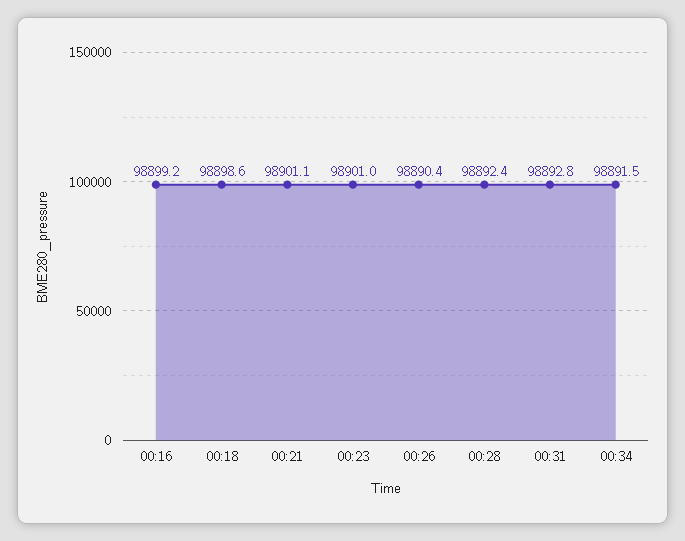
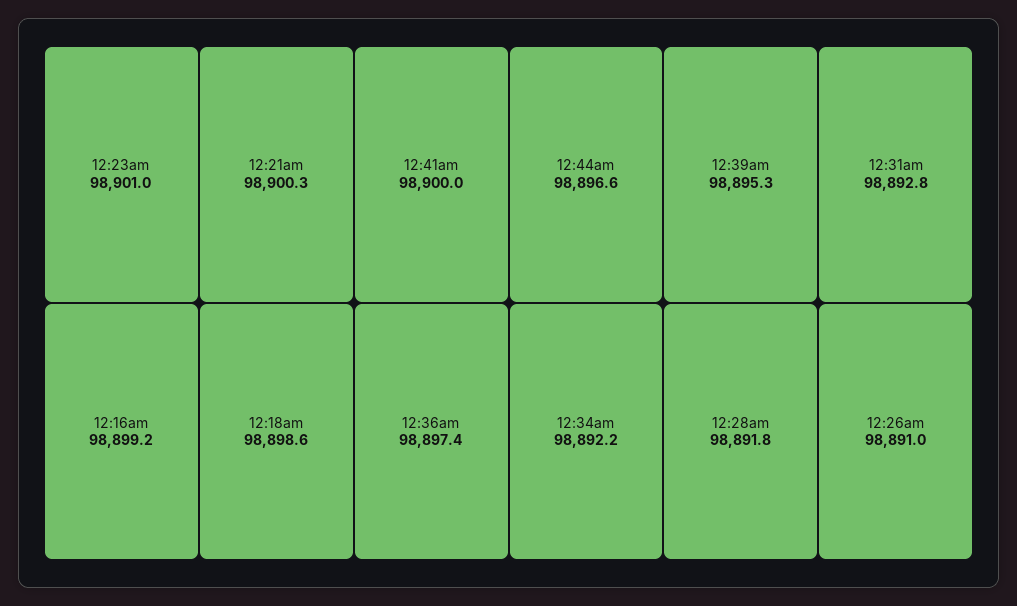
00:21: 98901.1 -> 98900.3
00:26: 98890.4 -> 98891
00:28: 98892.4 -> 98891.8
00:34: 98891.5 -> 98892.2
12:41am: none -> 98900
12:36am: none -> 98897.4
12:44am: none -> 98896.6
12:39am: none -> 98895.3

